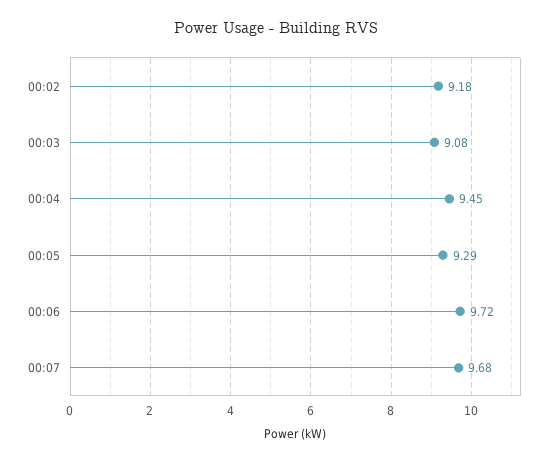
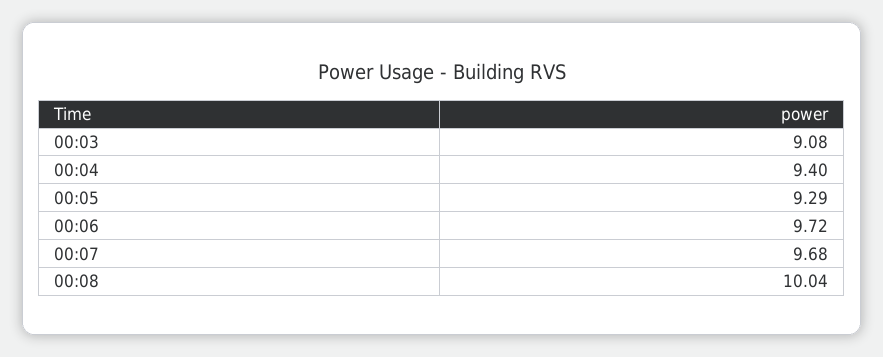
00:02: 9.18 -> none
00:04: 9.45 -> 9.4
00:08: none -> 10.04

